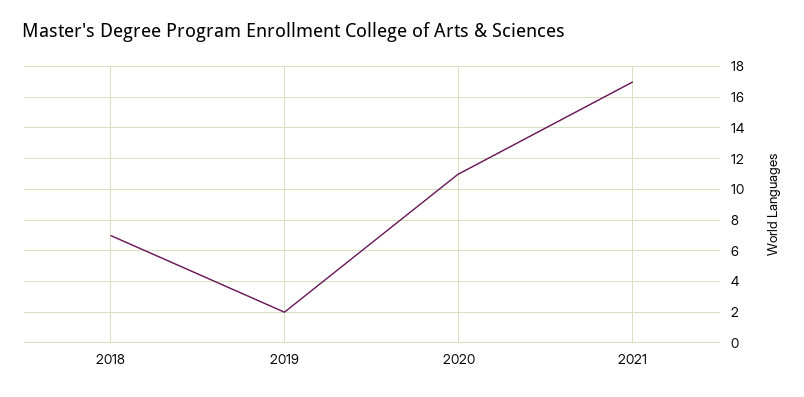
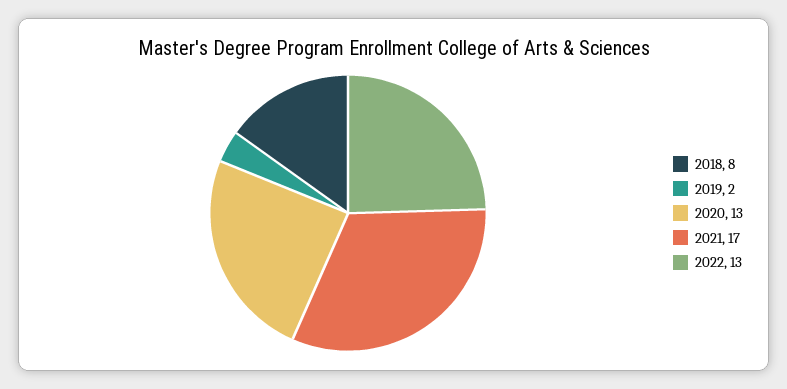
2018: 7 -> 8
2020: 11 -> 13
2022: none -> 13

